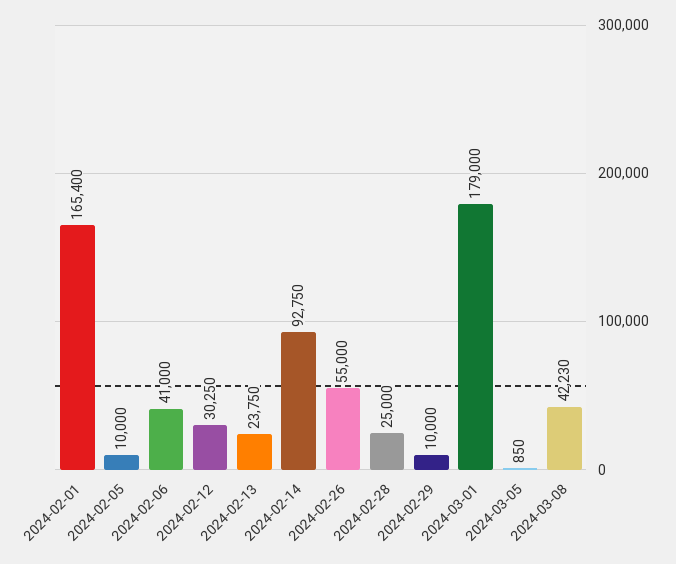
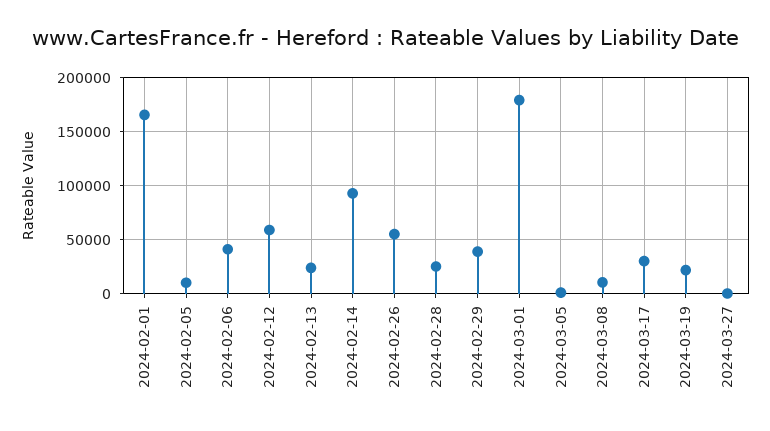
2024-02-12: 30250 -> 60000
2024-02-29: 10000 -> 40000
2024-03-08: 42230 -> 10000
2024-03-17: none -> 30000
2024-03-19: none -> 20000
2024-03-27: none -> 0

